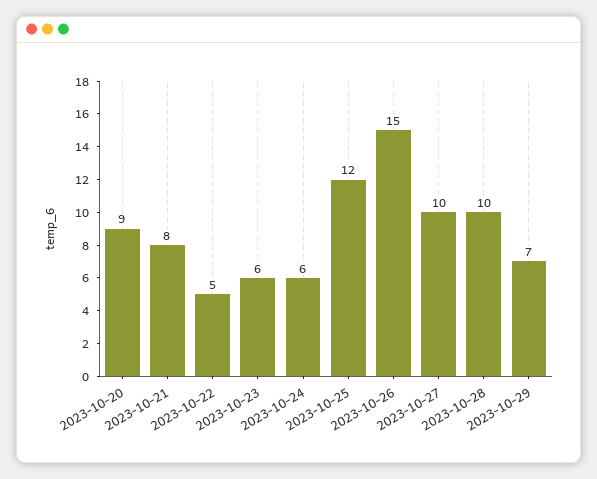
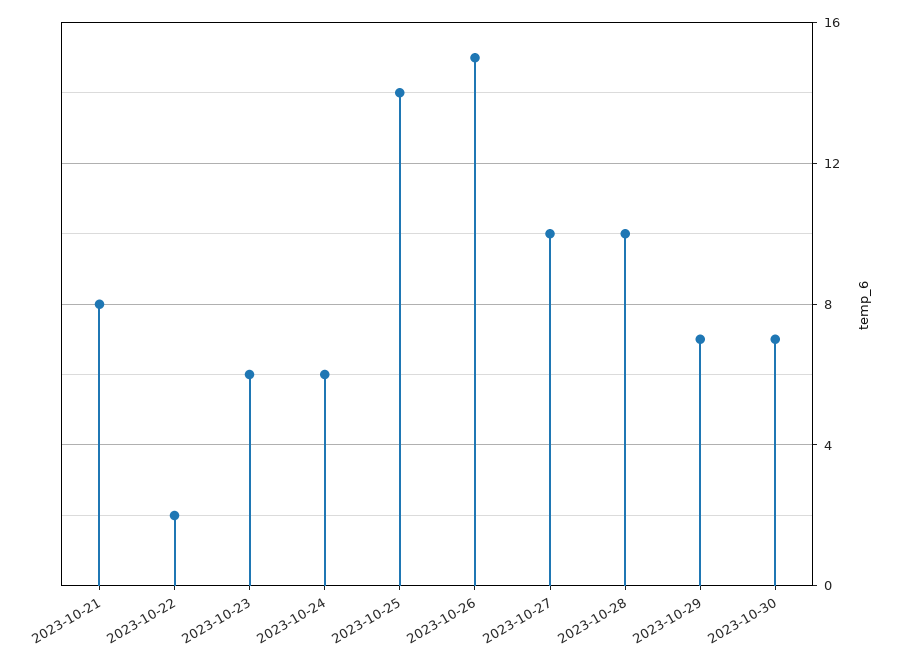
2023-10-20: 9 -> none
2023-10-22: 5 -> 2
2023-10-25: 12 -> 14
2023-10-30: none -> 7

